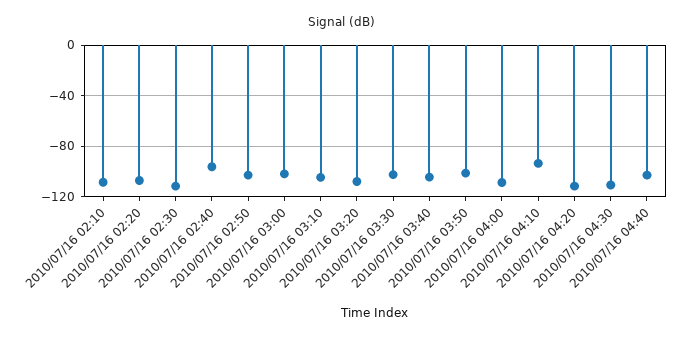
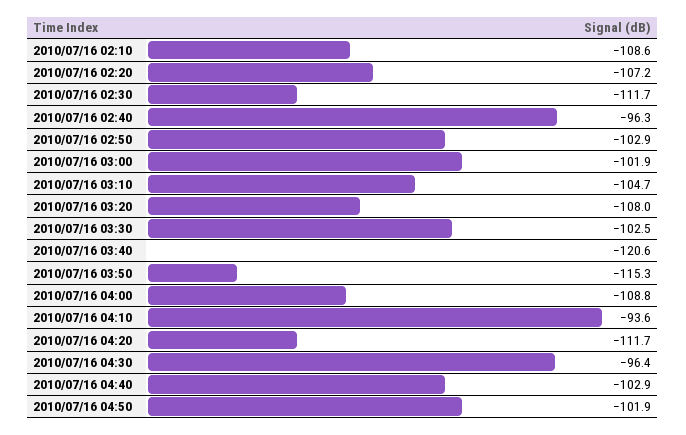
2010/07/16 03:40: -105 -> -120.6
2010/07/16 03:50: -100 -> -115.3
2010/07/16 04:30: -110 -> -96.4
2010/07/16 04:50: none -> -101.9

